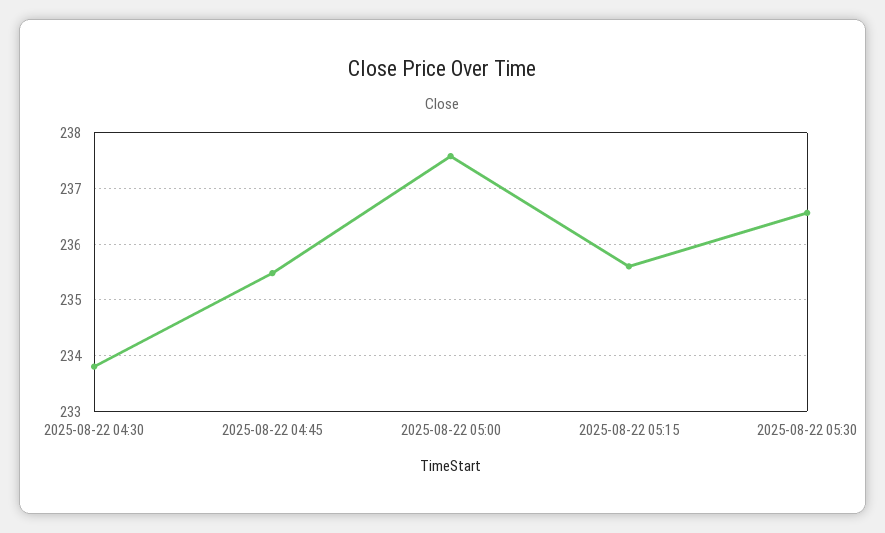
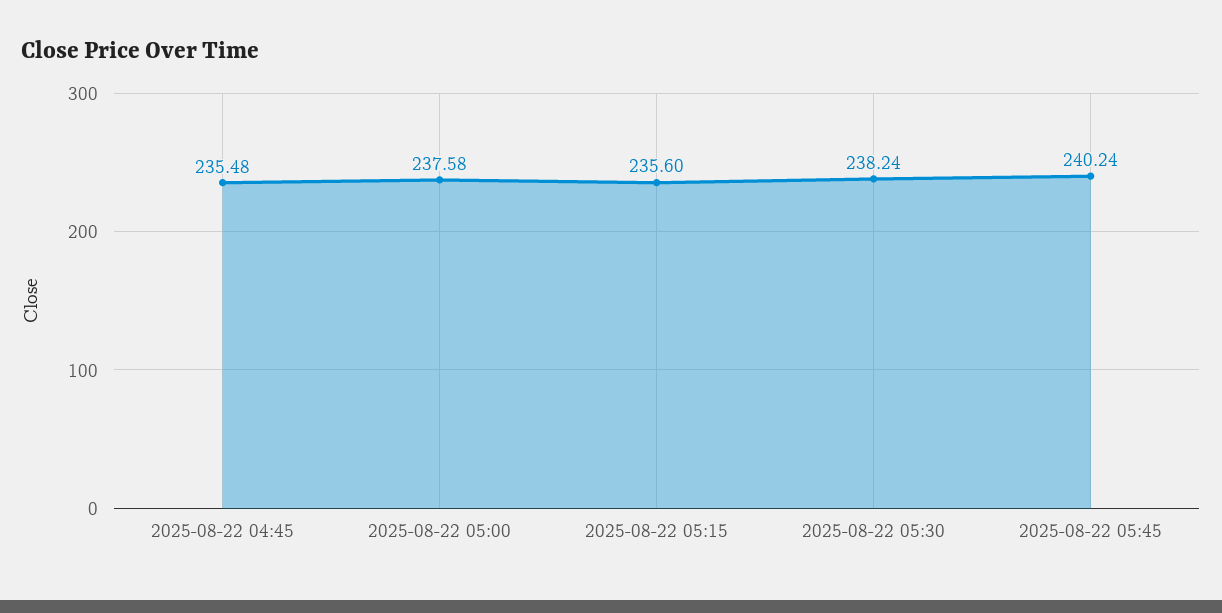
2025-08-22 04:30: 233.8 -> none
2025-08-22 05:30: 236.6 -> 238.24
2025-08-22 05:45: none -> 240.24

